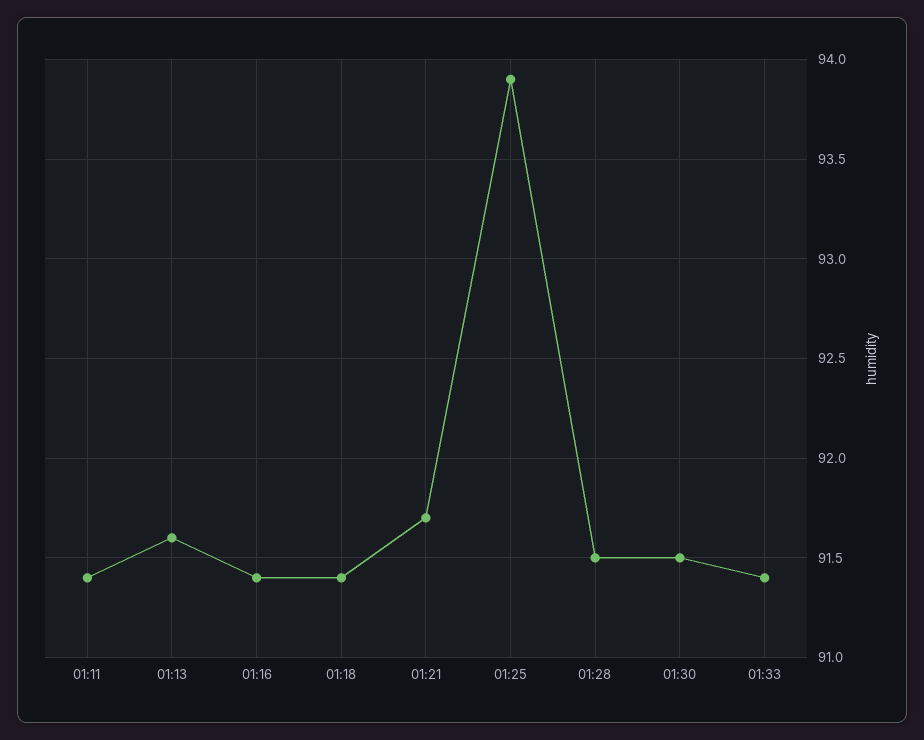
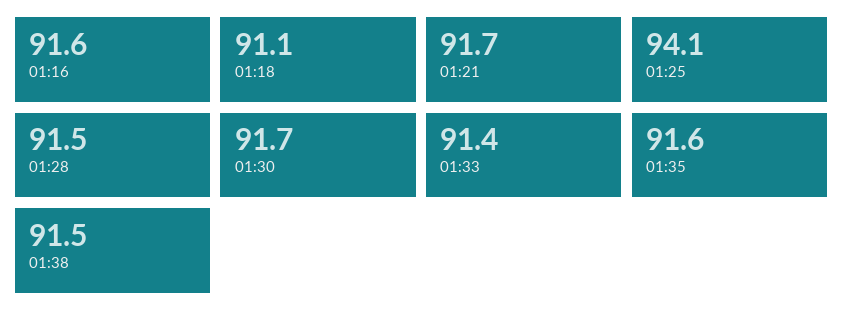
01:11: 91.4 -> none
01:13: 91.6 -> none
01:16: 91.4 -> 91.6
01:18: 91.4 -> 91.1
01:25: 93.9 -> 94.1
01:30: 91.5 -> 91.7
01:35: none -> 91.6
01:38: none -> 91.5

